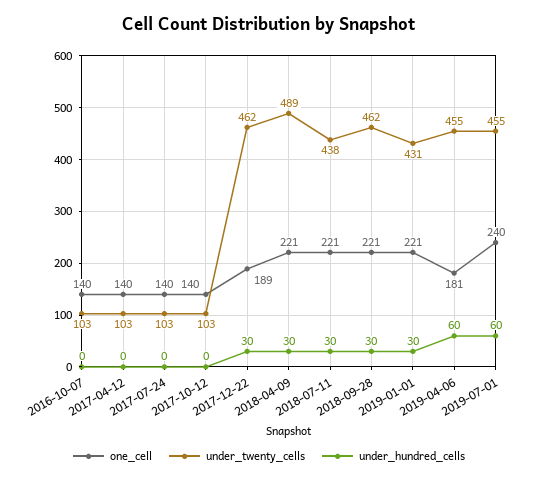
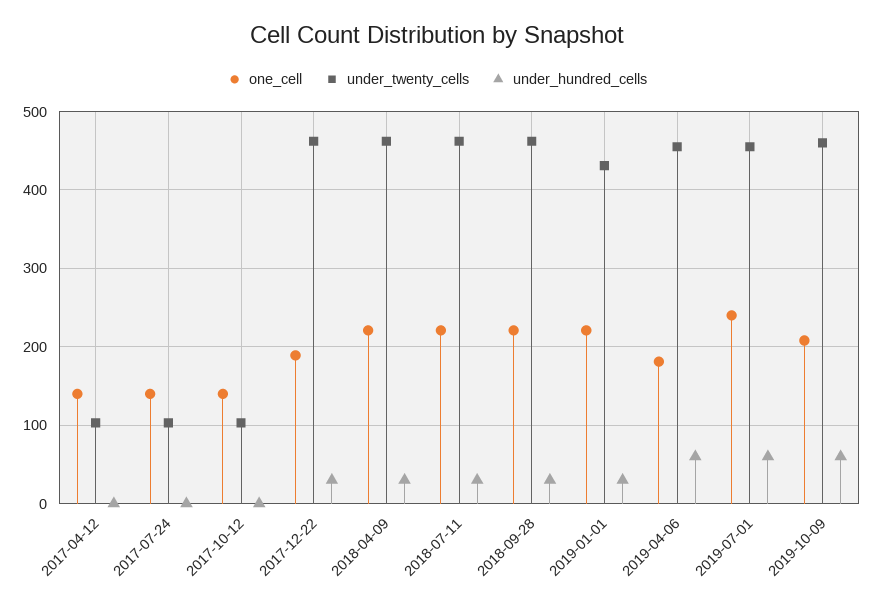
one_cell, 2016-10-07: 140 -> none
under_twenty_cells, 2016-10-07: 103 -> none
under_hundred_cells, 2016-10-07: 0 -> none
under_twenty_cells, 2018-04-09: 489 -> 460
under_twenty_cells, 2018-07-11: 438 -> 460
one_cell, 2019-10-09: none -> 210
under_twenty_cells, 2019-10-09: none -> 460
under_hundred_cells, 2019-10-09: none -> 60

